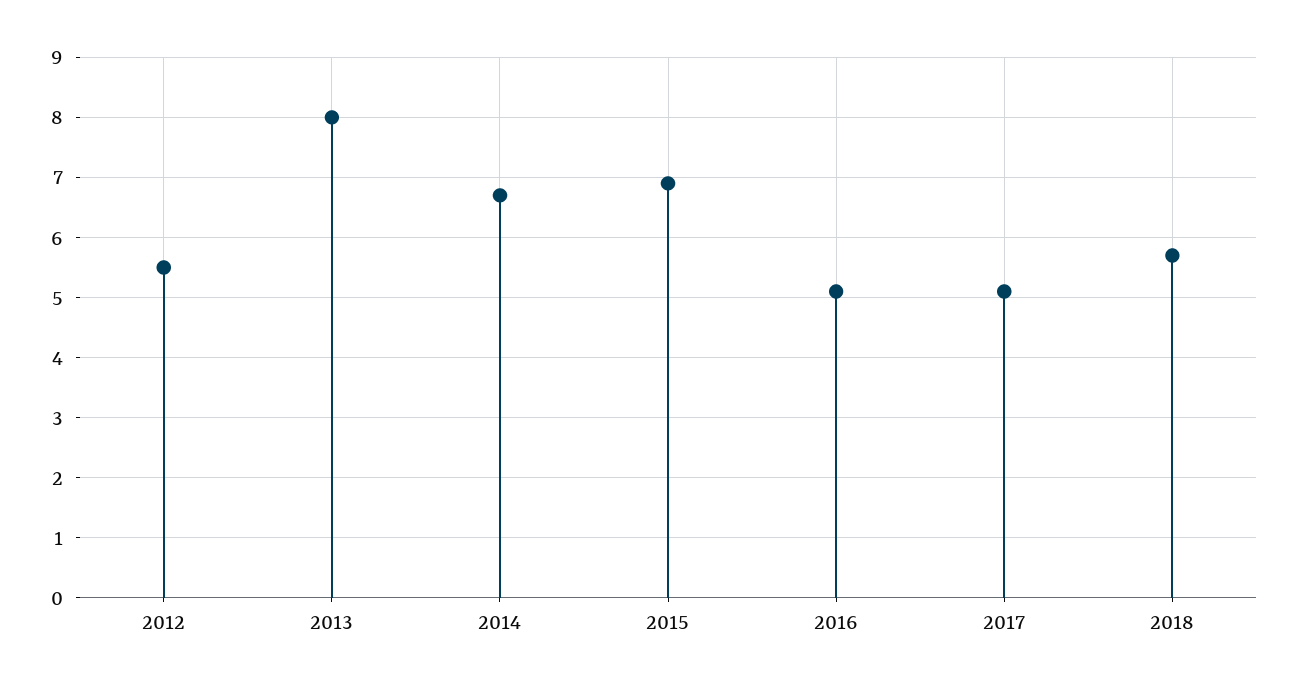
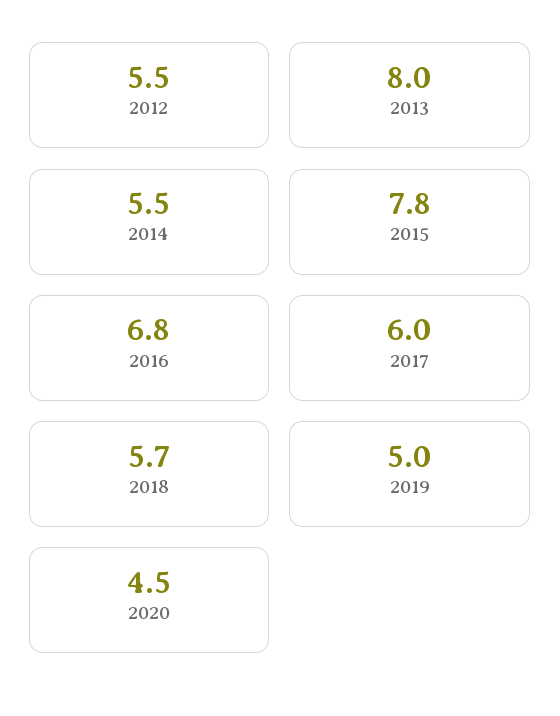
2014: 6.7 -> 5.5
2015: 6.9 -> 7.8
2016: 5.1 -> 6.8
2017: 5.1 -> 6
2019: none -> 5
2020: none -> 4.5

